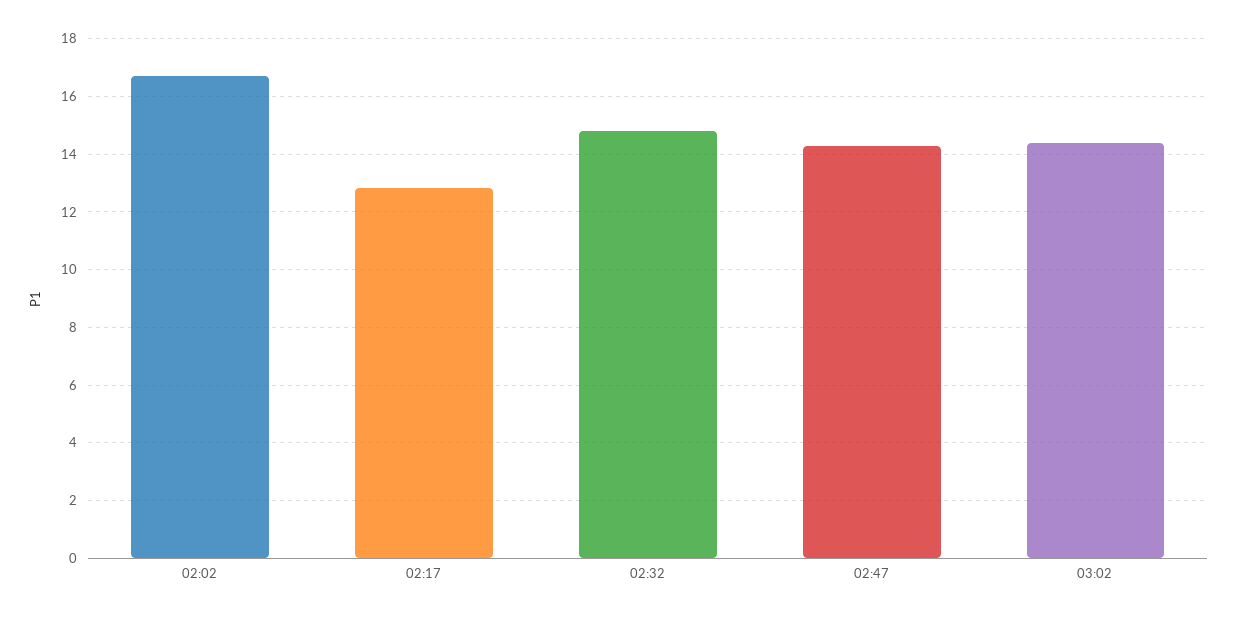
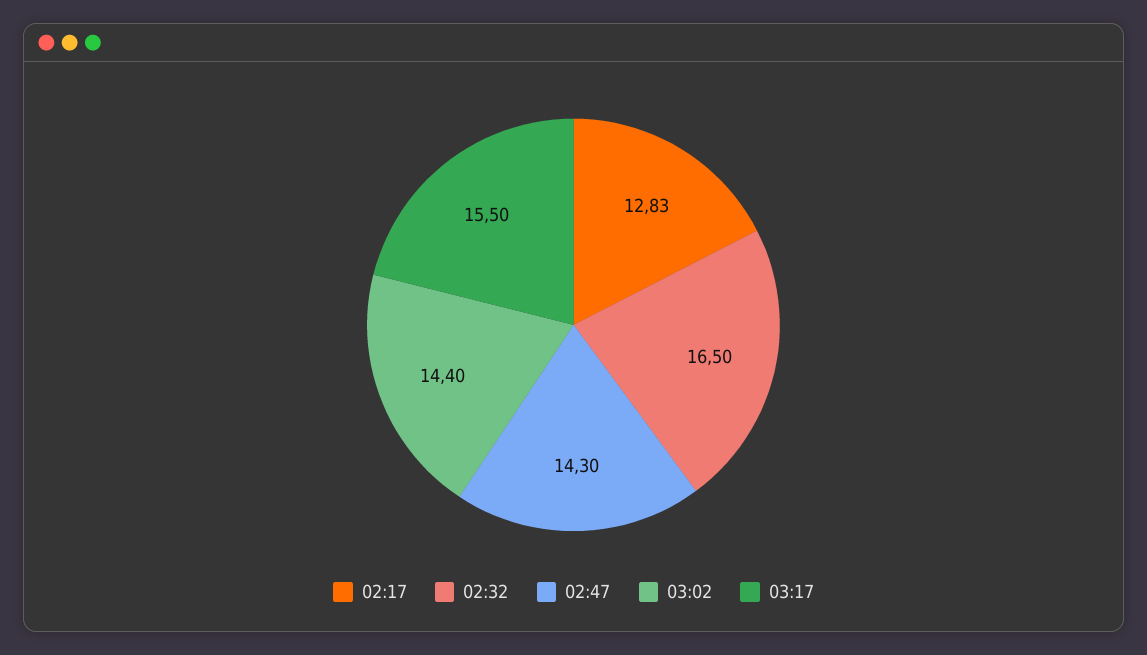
02:02: 16.75 -> none
02:32: 14.75 -> 16.5
03:17: none -> 15.5

